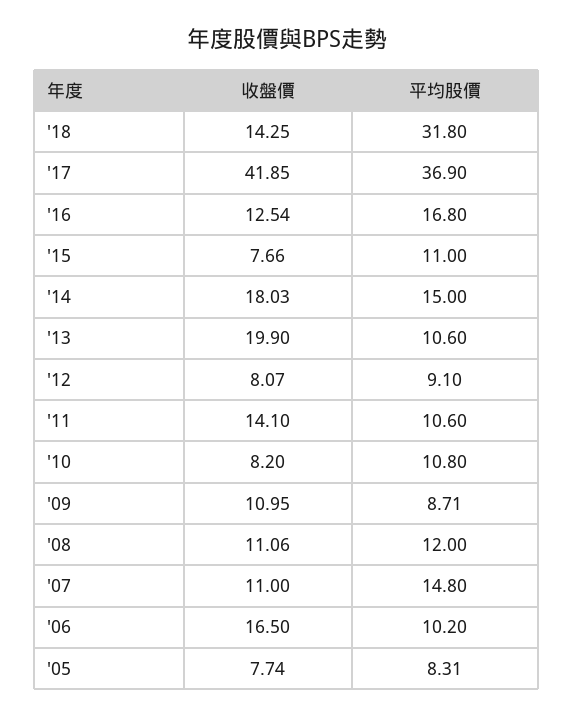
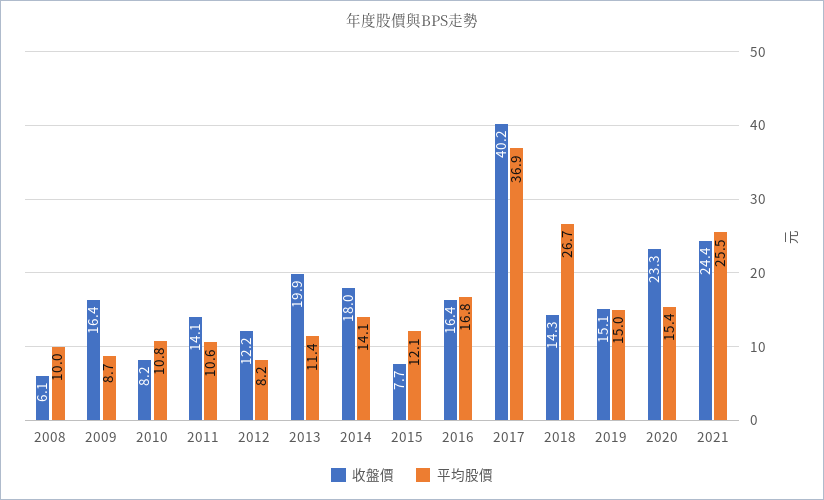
平均股價, '18: 31.8 -> 26.7
收盤價, '17: 41.85 -> 40.2
收盤價, '16: 12.54 -> 16.4
平均股價, '15: 11 -> 12.1
平均股價, '14: 15 -> 14.1
平均股價, '13: 10.6 -> 11.4
收盤價, '12: 8.07 -> 12.2
平均股價, '12: 9.1 -> 8.2
收盤價, '09: 10.95 -> 16.4
收盤價, '08: 11.06 -> 6.1
平均股價, '08: 12 -> 10
收盤價, '07: 11 -> none
平均股價, '07: 14.8 -> none
收盤價, '06: 16.5 -> none
平均股價, '06: 10.2 -> none
收盤價, '05: 7.74 -> none
平均股價, '05: 8.31 -> none
收盤價, 2019: none -> 15.1
平均股價, 2019: none -> 15
收盤價, 2020: none -> 23.3
平均股價, 2020: none -> 15.4
收盤價, 2021: none -> 24.4
平均股價, 2021: none -> 25.5

